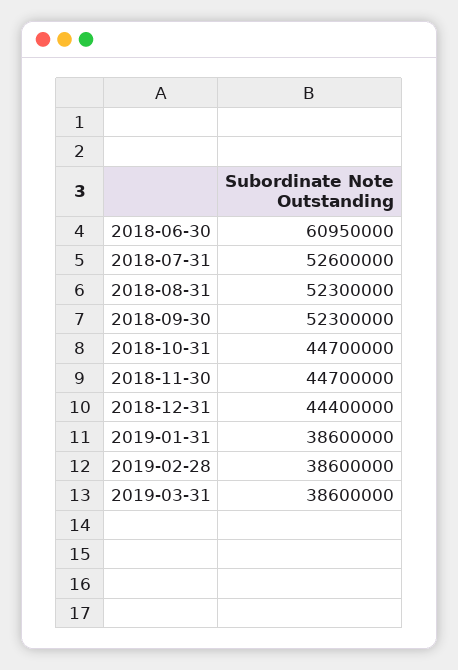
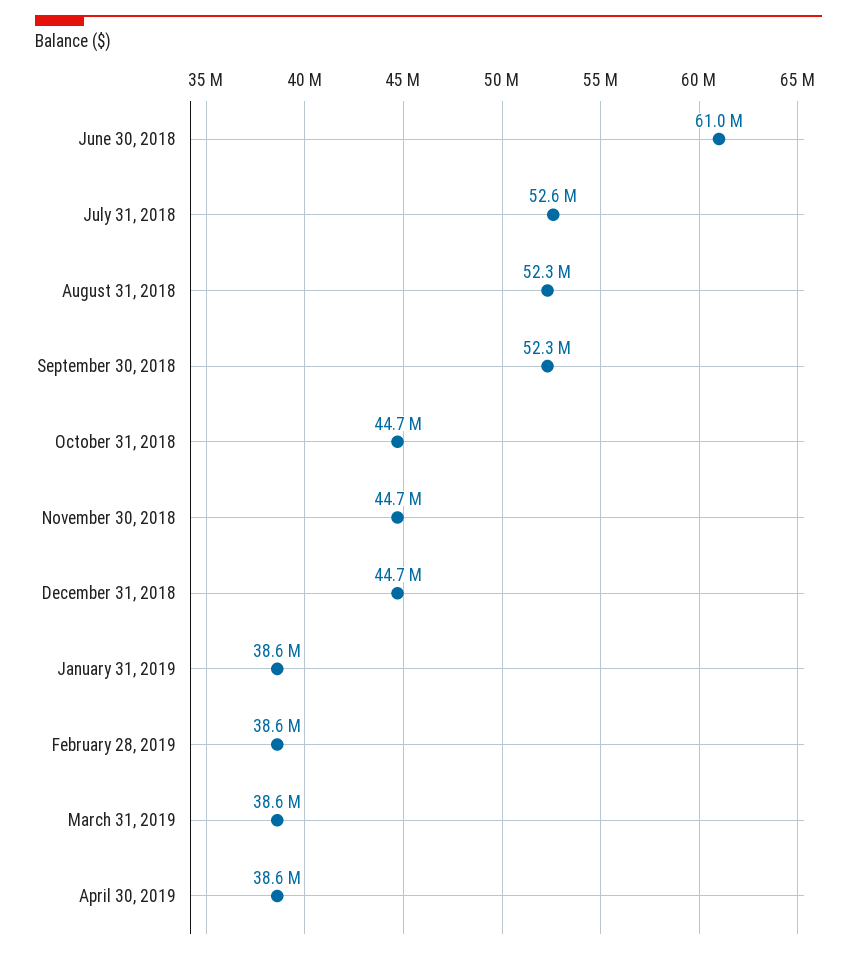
2018-12-31: 44400000 -> 44700000
April 30, 2019: none -> 38600000

